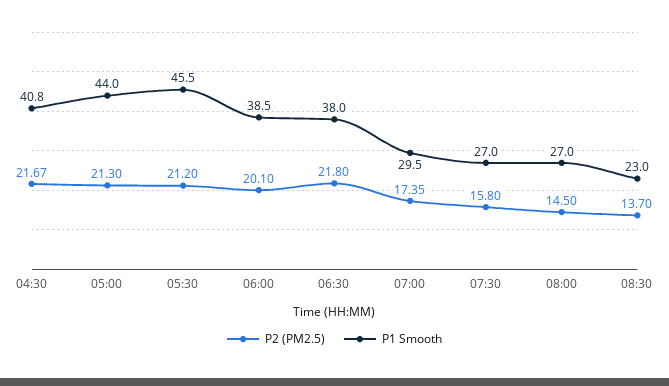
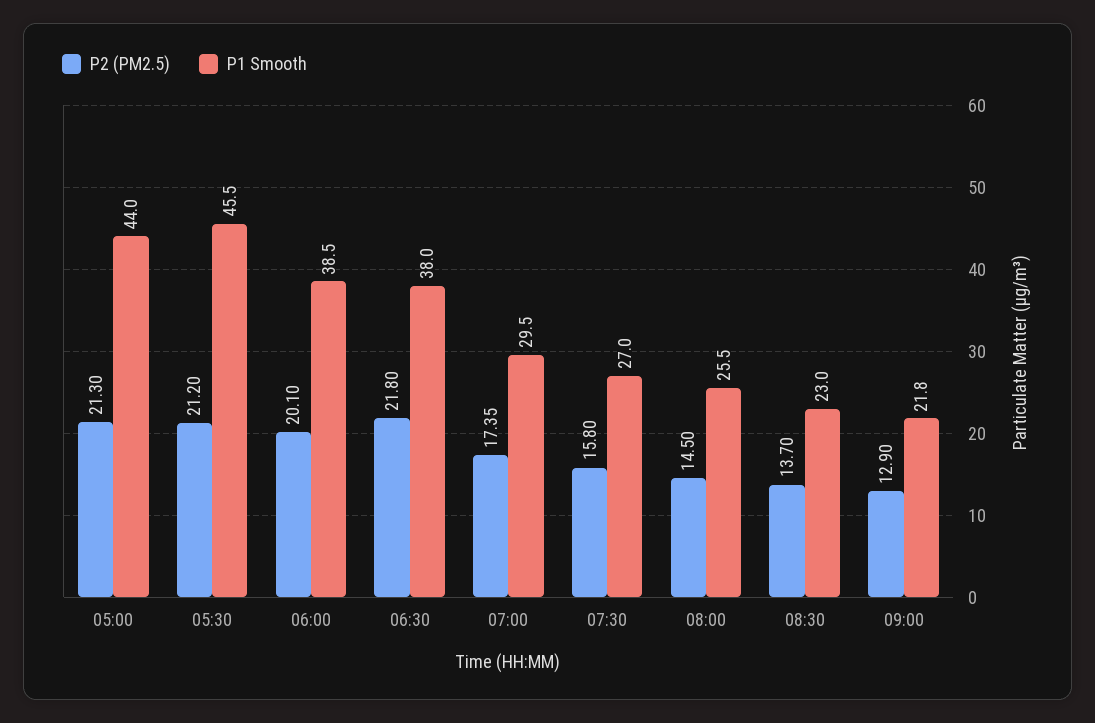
P2 (PM2.5), 04:30: 21.67 -> none
P1 Smooth, 04:30: 40.8 -> none
P1 Smooth, 08:00: 27 -> 25.5
P2 (PM2.5), 09:00: none -> 12.9
P1 Smooth, 09:00: none -> 21.8

